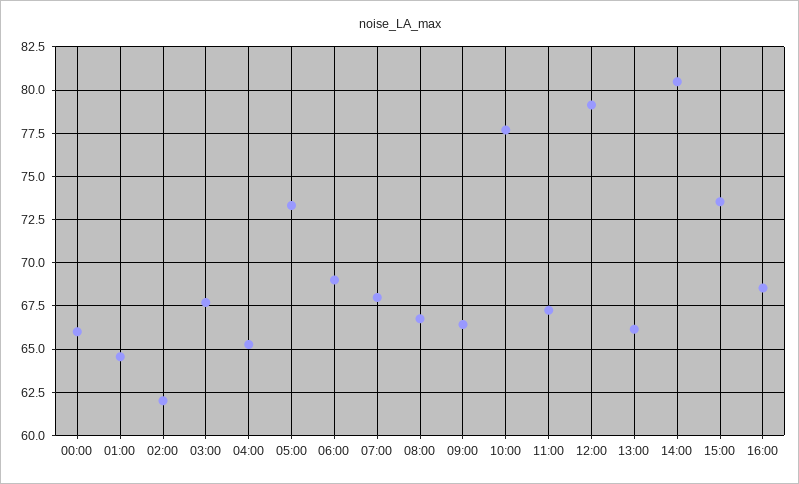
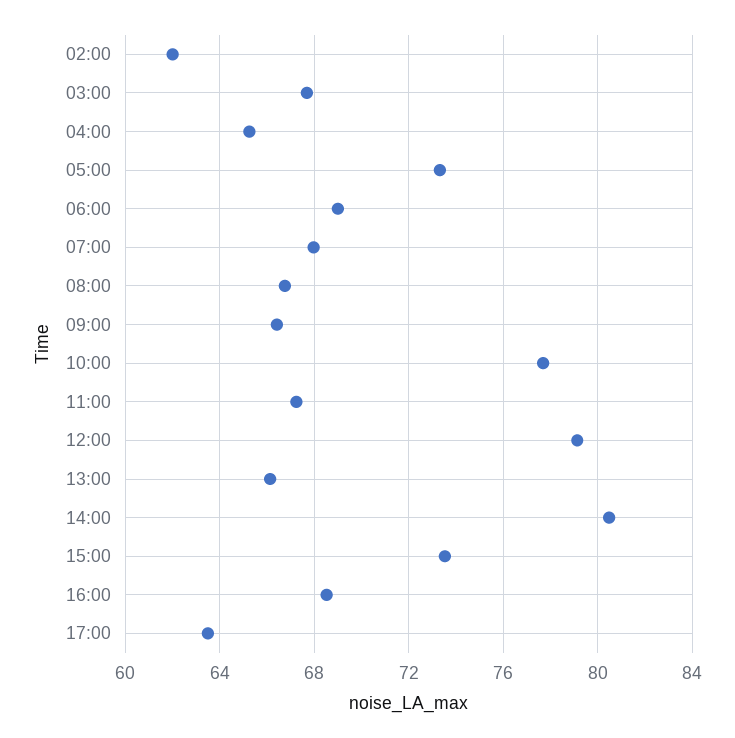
00:00: 66 -> none
01:00: 64.5 -> none
17:00: none -> 63.5

